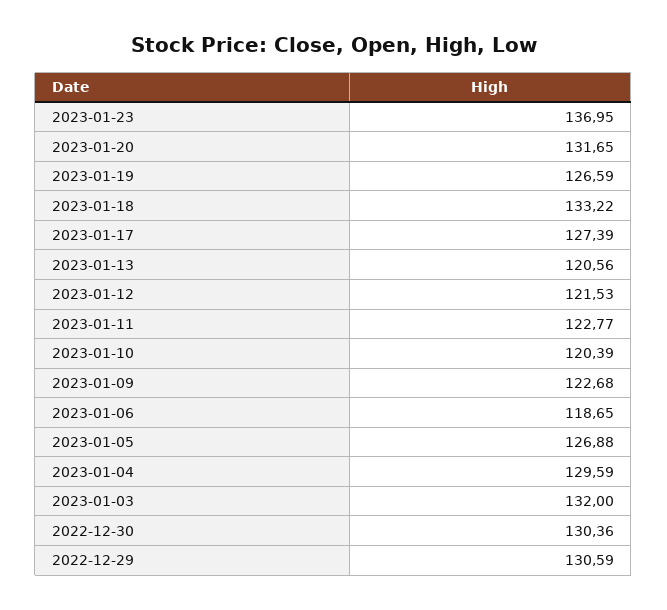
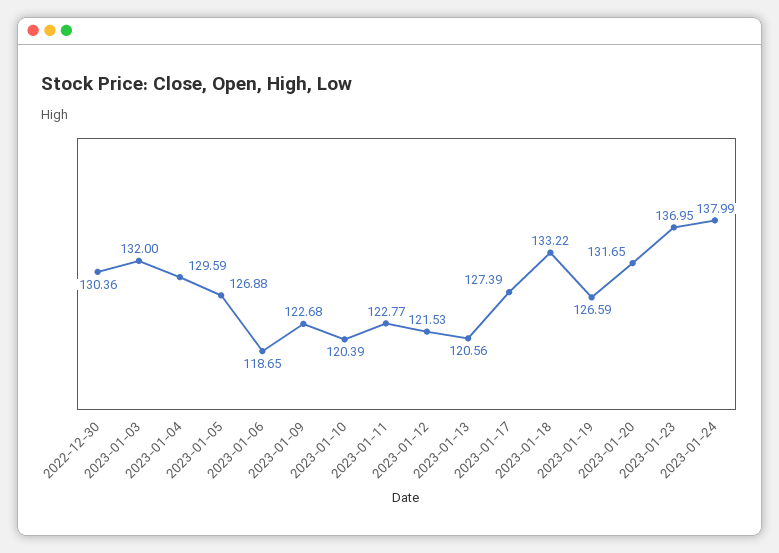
2022-12-29: 130.59 -> none
2023-01-24: none -> 137.99

